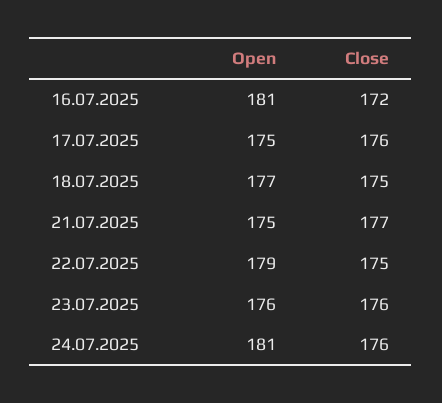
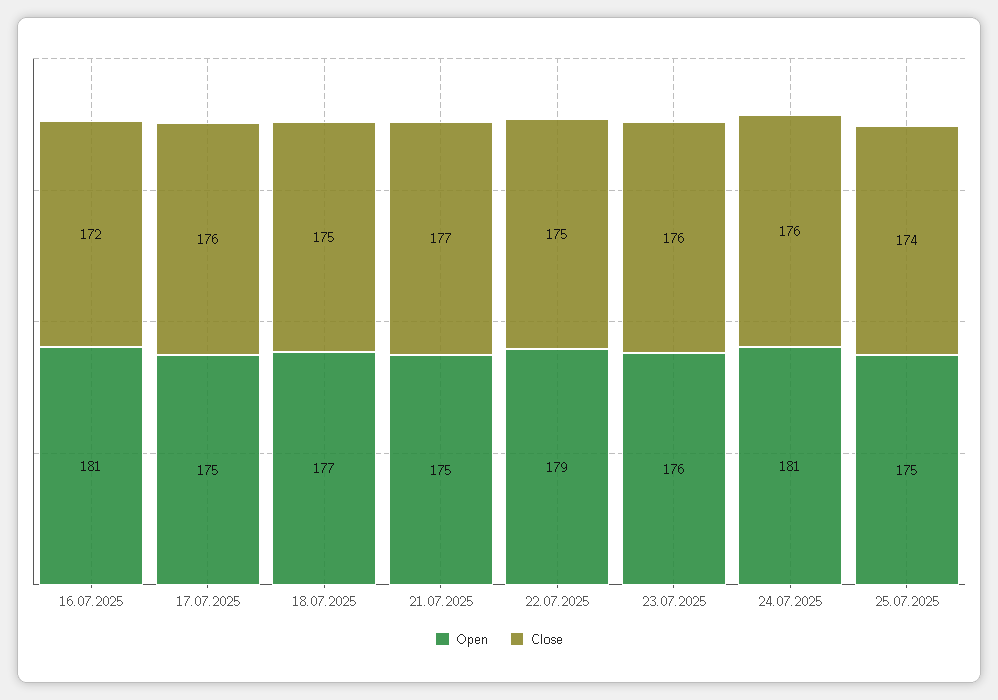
Open, 25.07.2025: none -> 175
Close, 25.07.2025: none -> 174

